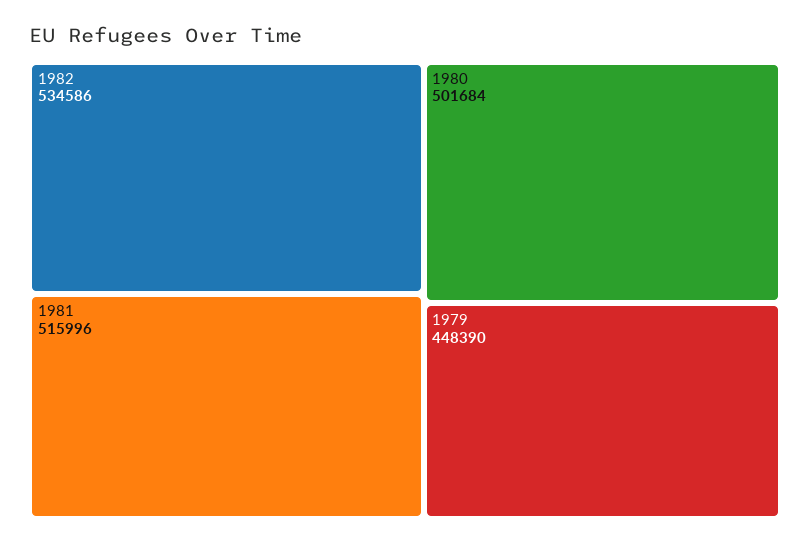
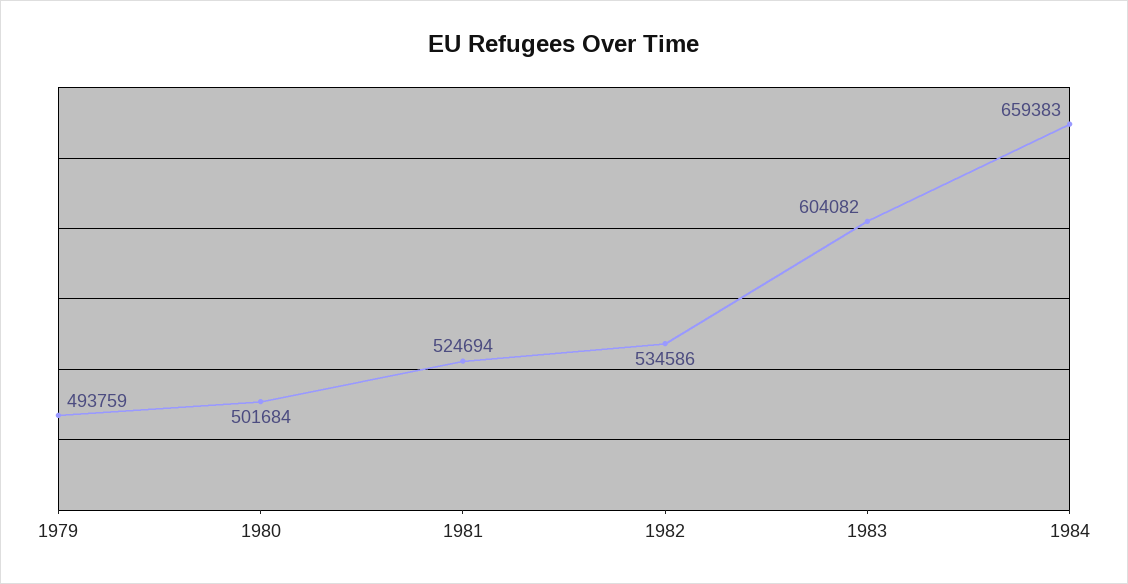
1981: 515996 -> 524694
1979: 448390 -> 493759
1983: none -> 604082
1984: none -> 659383

